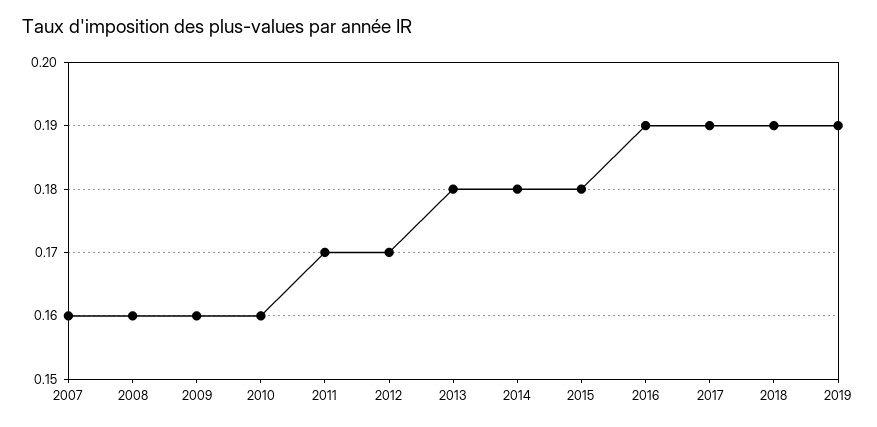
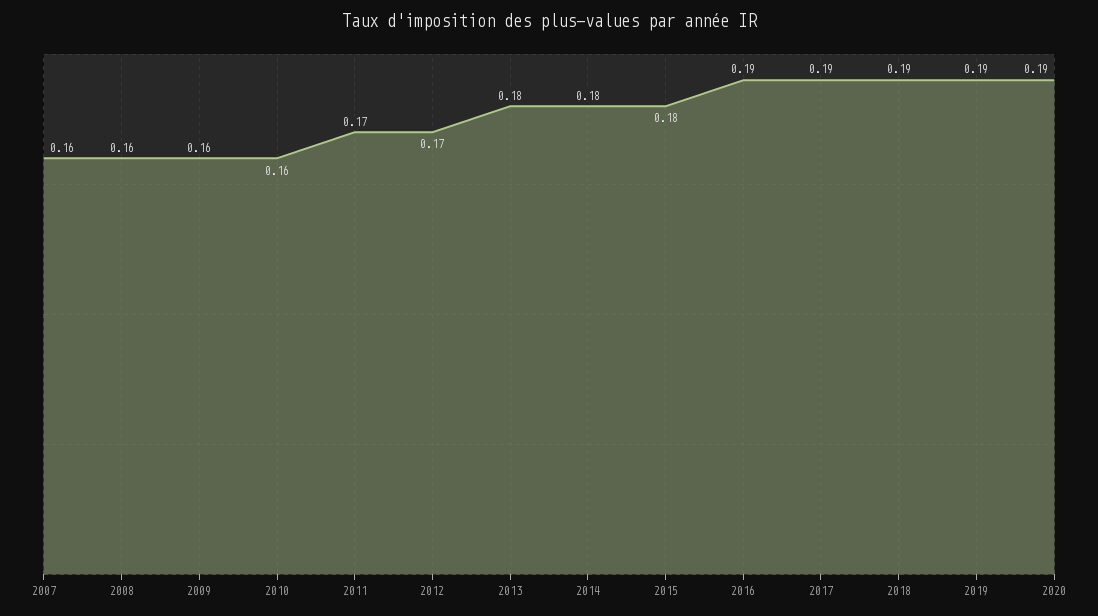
2020: none -> 0.19

